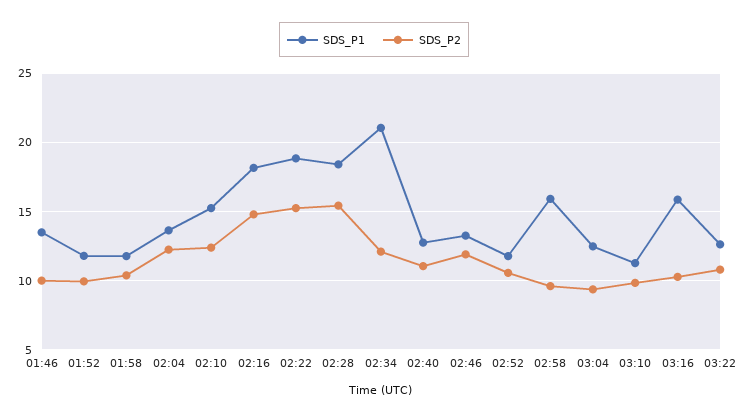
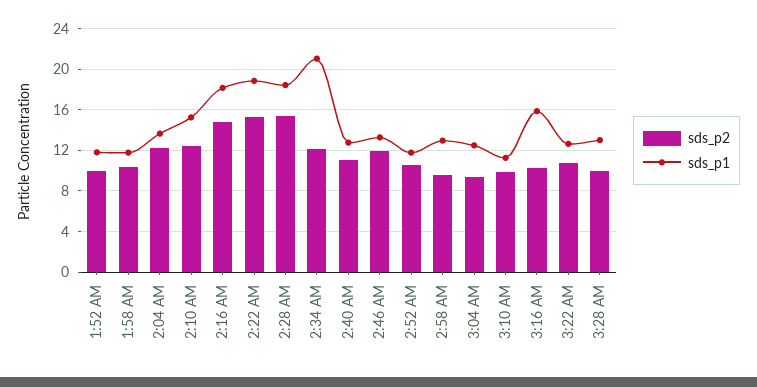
SDS_P1, 01:46: 13.5 -> none
SDS_P2, 01:46: 10 -> none
SDS_P1, 02:58: 16 -> 13
SDS_P2, 3:28 AM: none -> 10
SDS_P1, 3:28 AM: none -> 13

